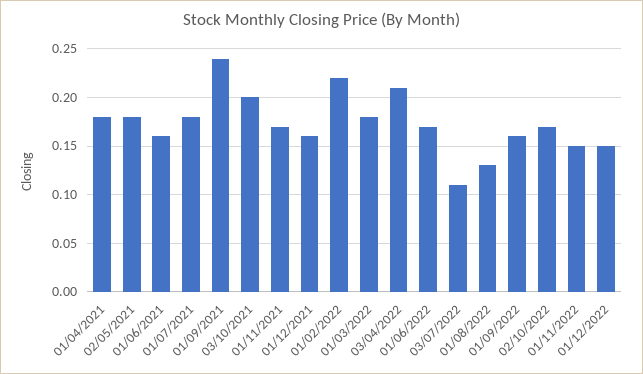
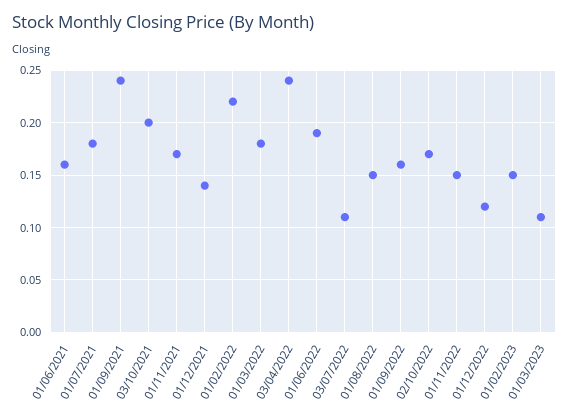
01/04/2021: 0.18 -> none
02/05/2021: 0.18 -> none
01/12/2021: 0.16 -> 0.14
03/04/2022: 0.21 -> 0.24
01/06/2022: 0.17 -> 0.19
01/08/2022: 0.13 -> 0.15
01/12/2022: 0.15 -> 0.12
01/02/2023: none -> 0.15
01/03/2023: none -> 0.11

